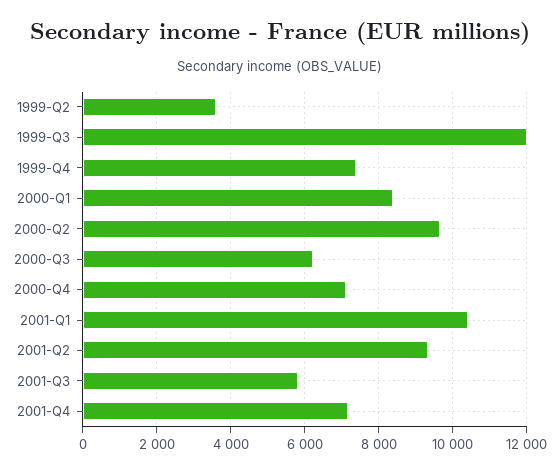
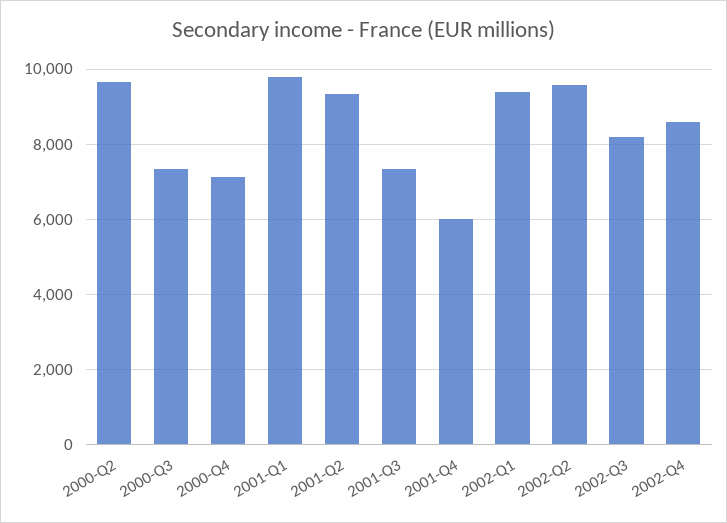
1999-Q2: 3600 -> none
1999-Q3: 12000 -> none
1999-Q4: 7400 -> none
2000-Q1: 8400 -> none
2000-Q3: 6200 -> 7400
2001-Q1: 10400 -> 9800
2001-Q3: 5800 -> 7400
2001-Q4: 7200 -> 6000
2002-Q1: none -> 9400
2002-Q2: none -> 9600
2002-Q3: none -> 8200
2002-Q4: none -> 8600

